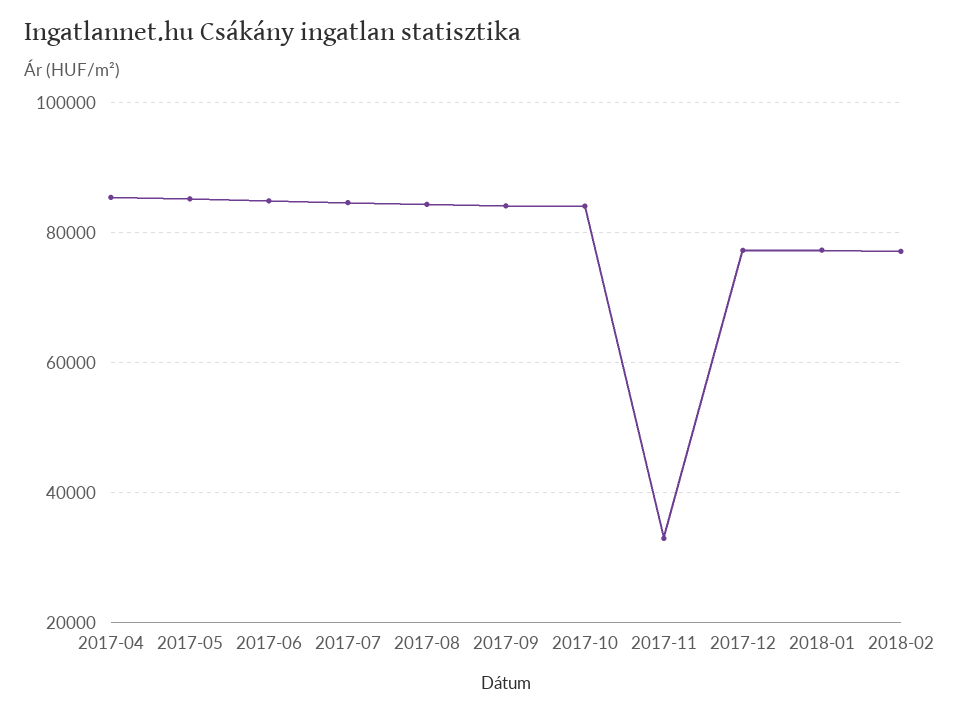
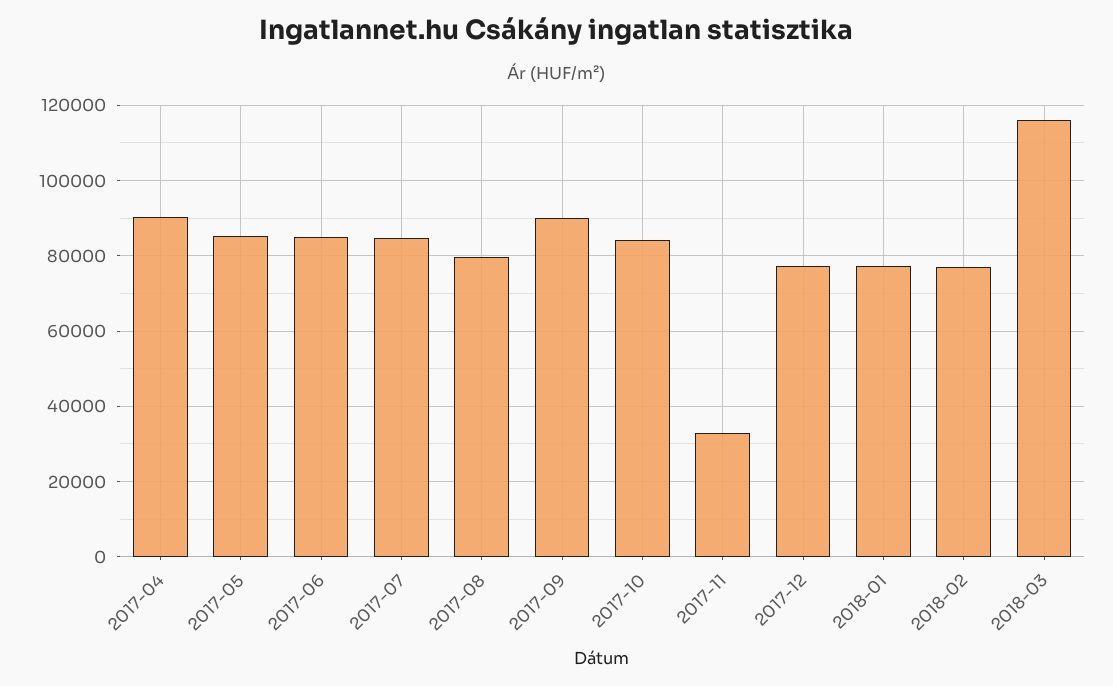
2017-04: 86000 -> 90000
2017-08: 84000 -> 80000
2017-09: 84000 -> 90000
2018-03: none -> 116000

